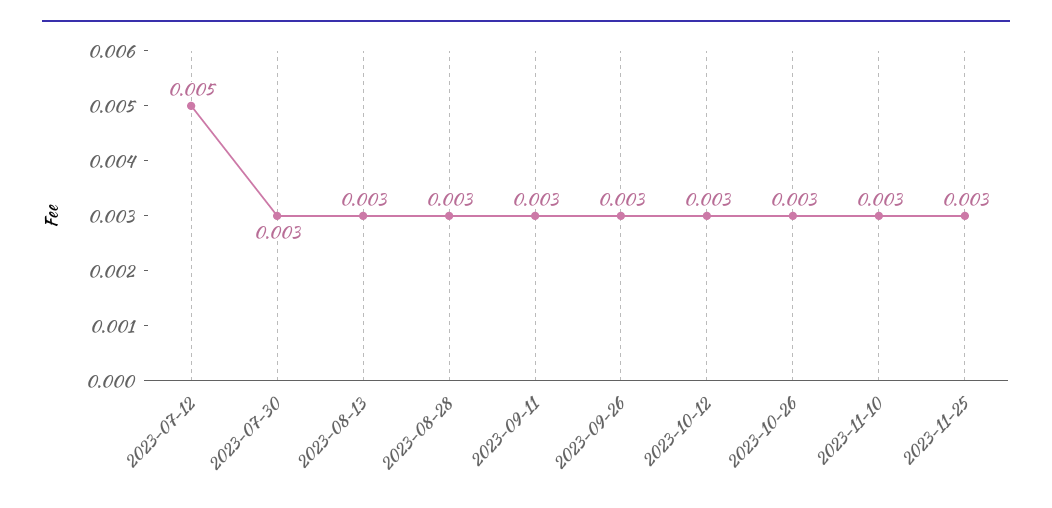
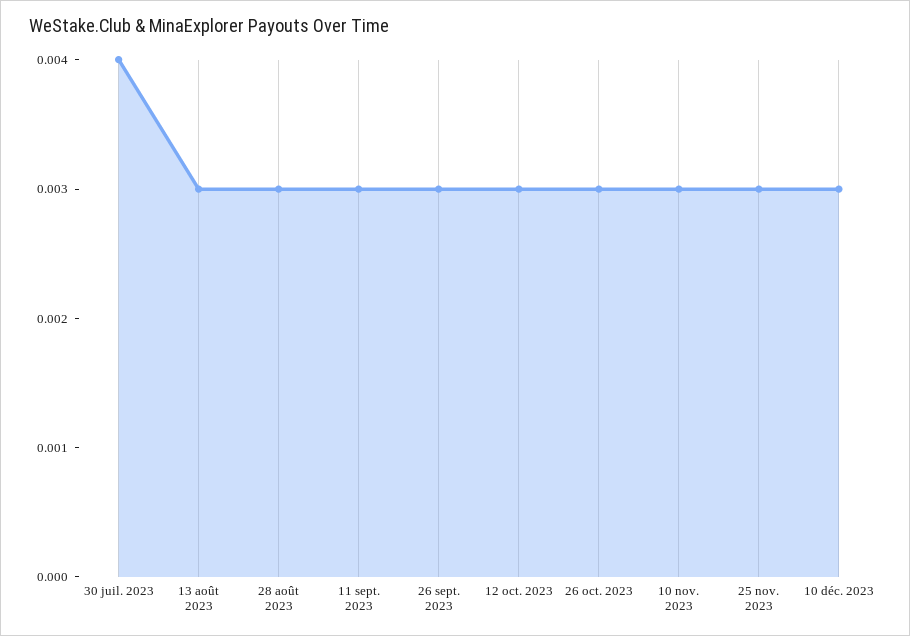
2023-07-12: 0.005 -> none
2023-07-30: 0.003 -> 0.004
10 déc. 2023: none -> 0.003

